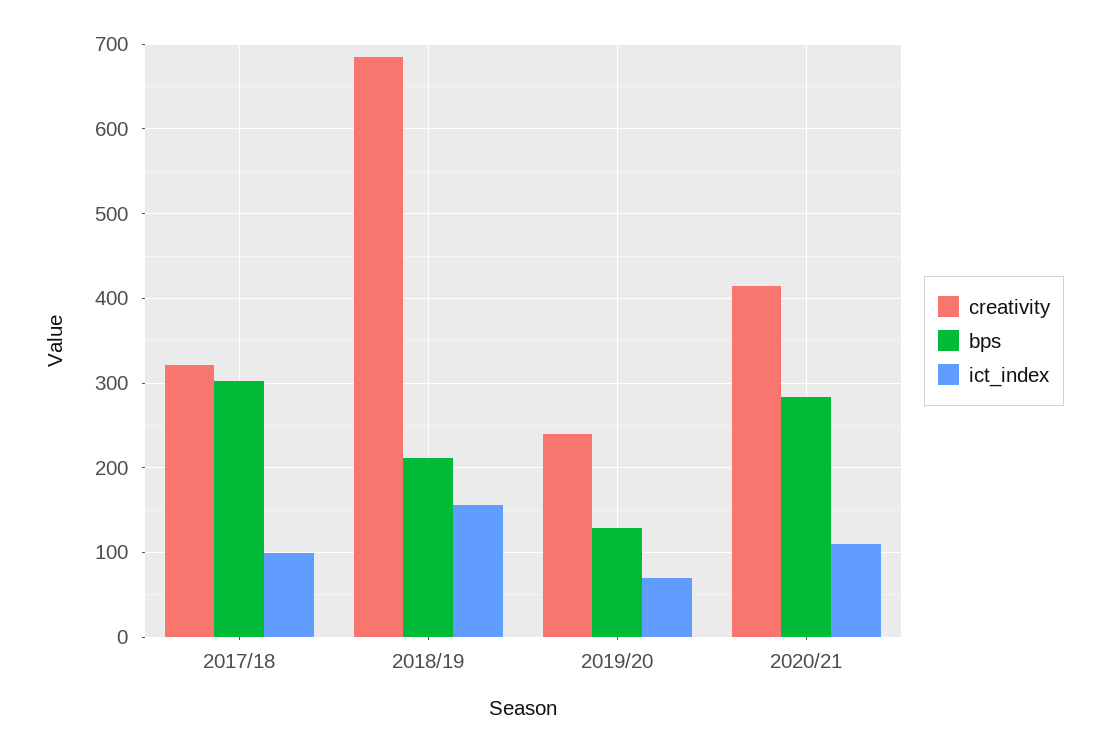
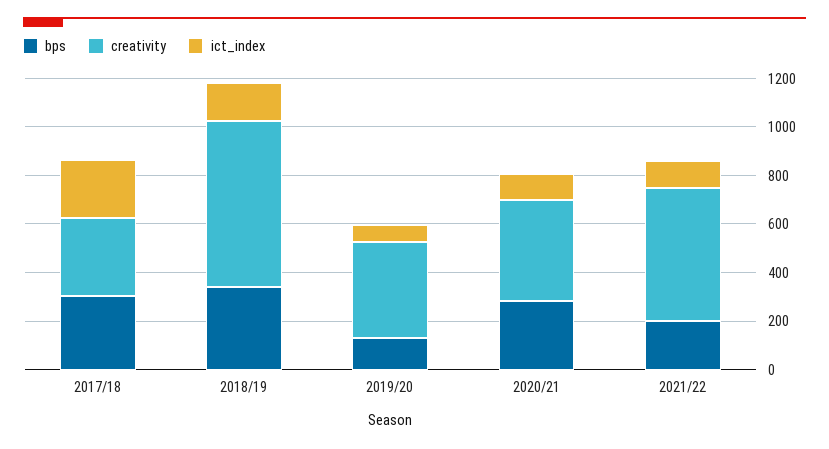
ict_index, 2017/18: 100 -> 250
bps, 2018/19: 210 -> 350
creativity, 2019/20: 240 -> 400
bps, 2021/22: none -> 200
creativity, 2021/22: none -> 550
ict_index, 2021/22: none -> 100

